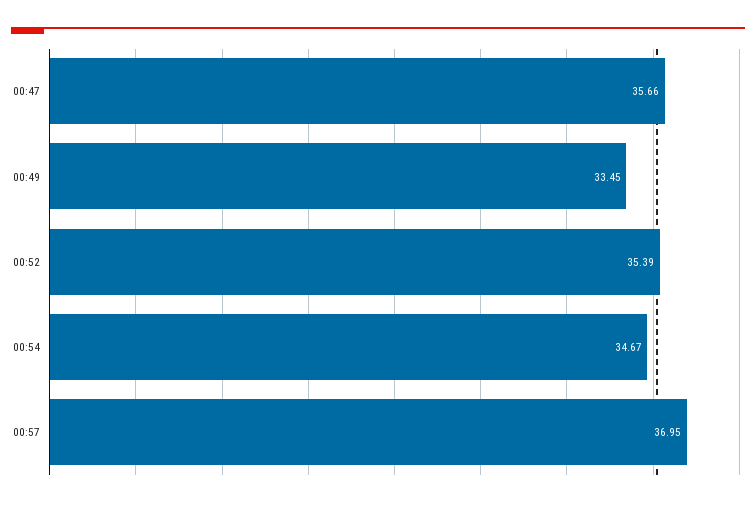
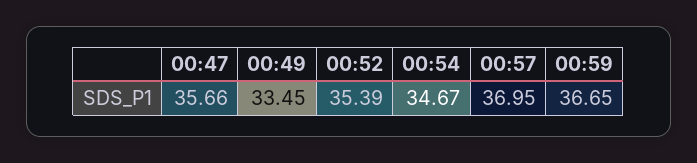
00:59: none -> 36.65

